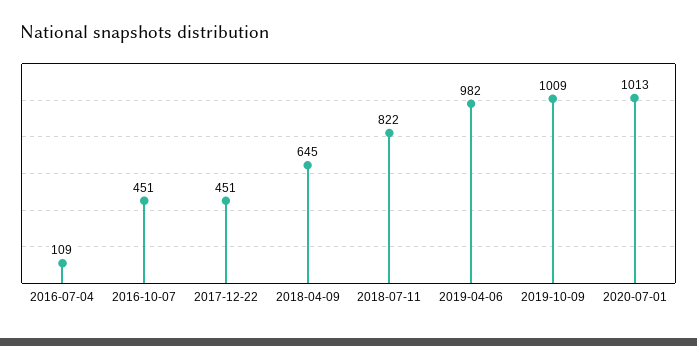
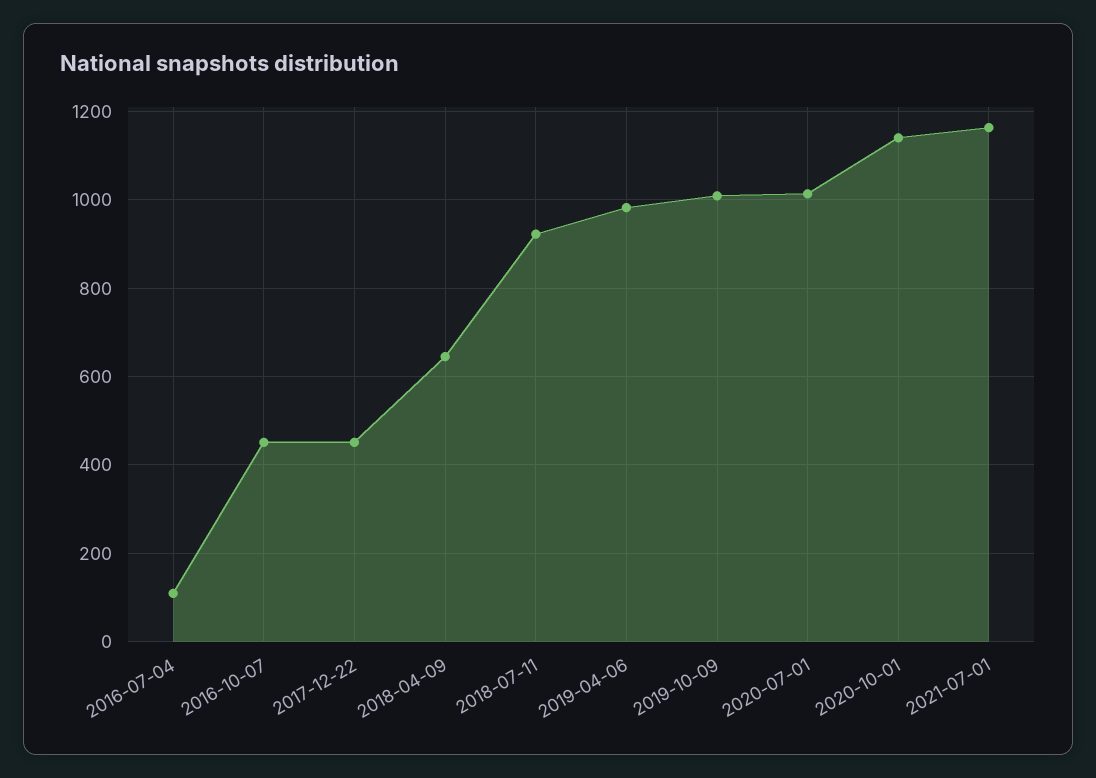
2018-07-11: 822 -> 920
2020-10-01: none -> 1140
2021-07-01: none -> 1160

